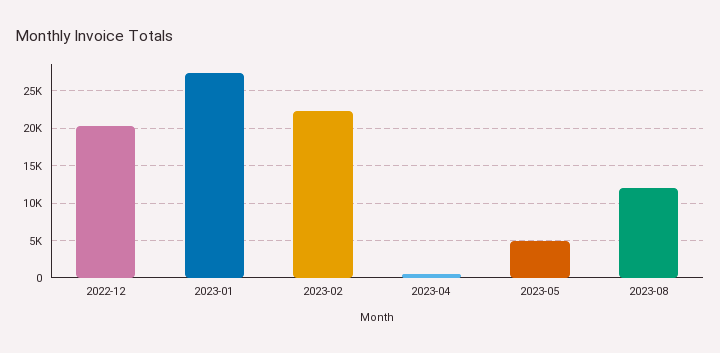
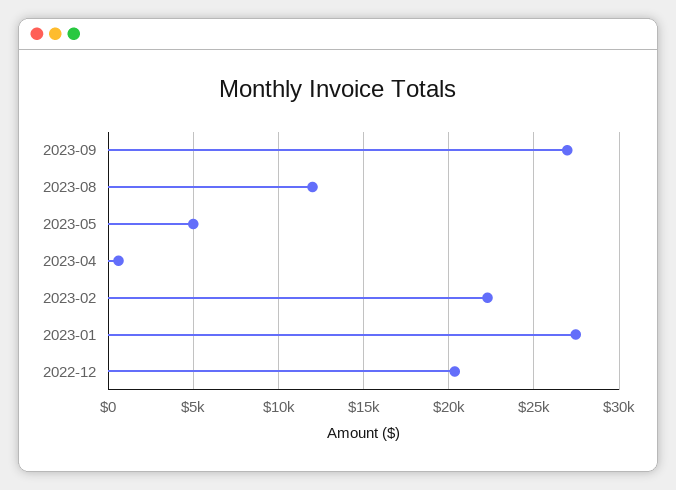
2023-09: none -> 27000

